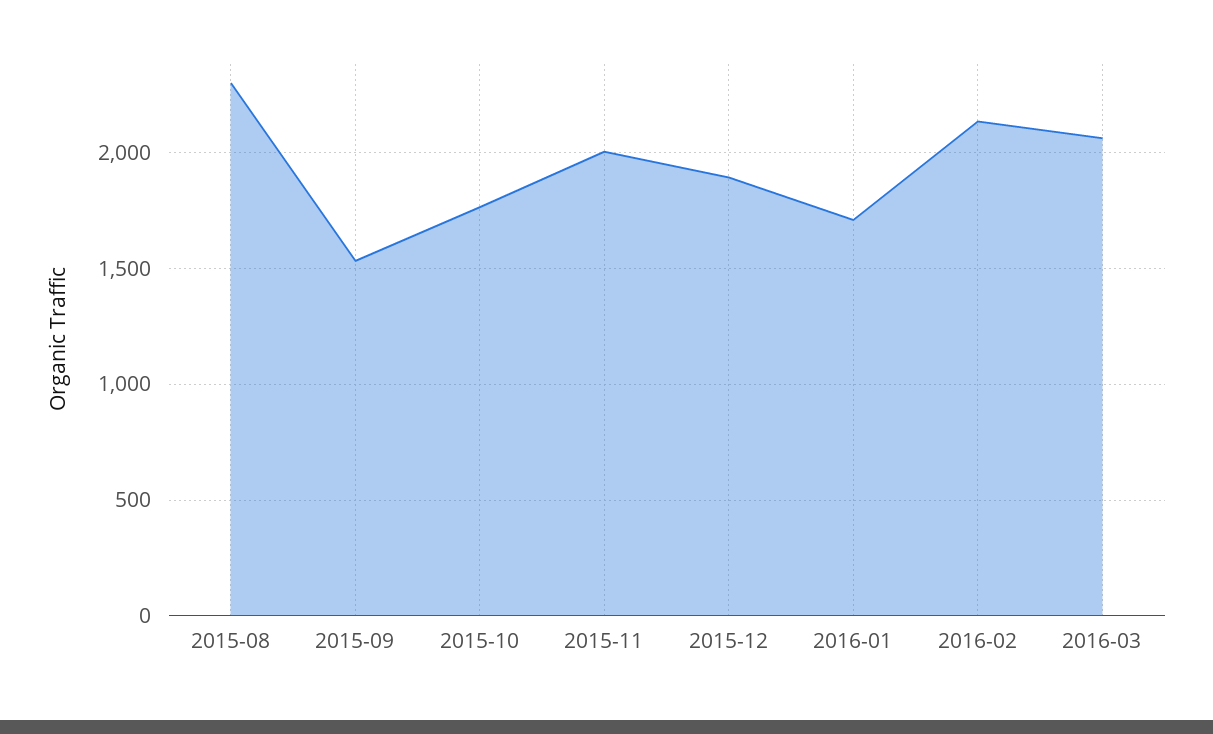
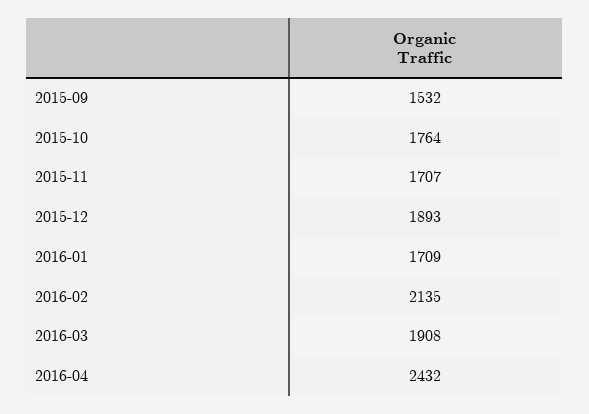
2015-08: 2300 -> none
2015-11: 2000 -> 1707
2016-03: 2050 -> 1908
2016-04: none -> 2432

